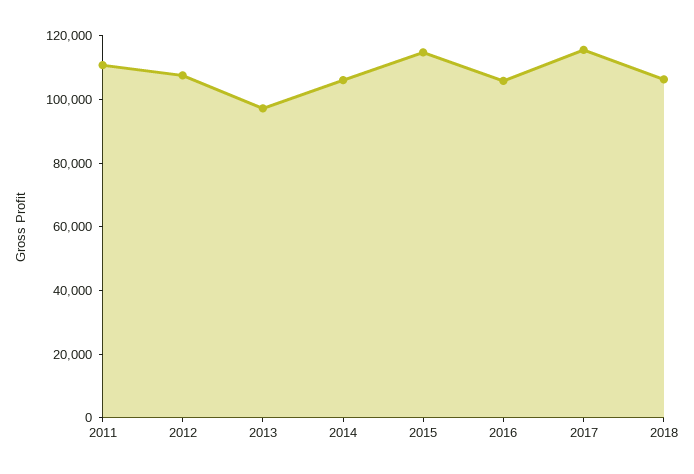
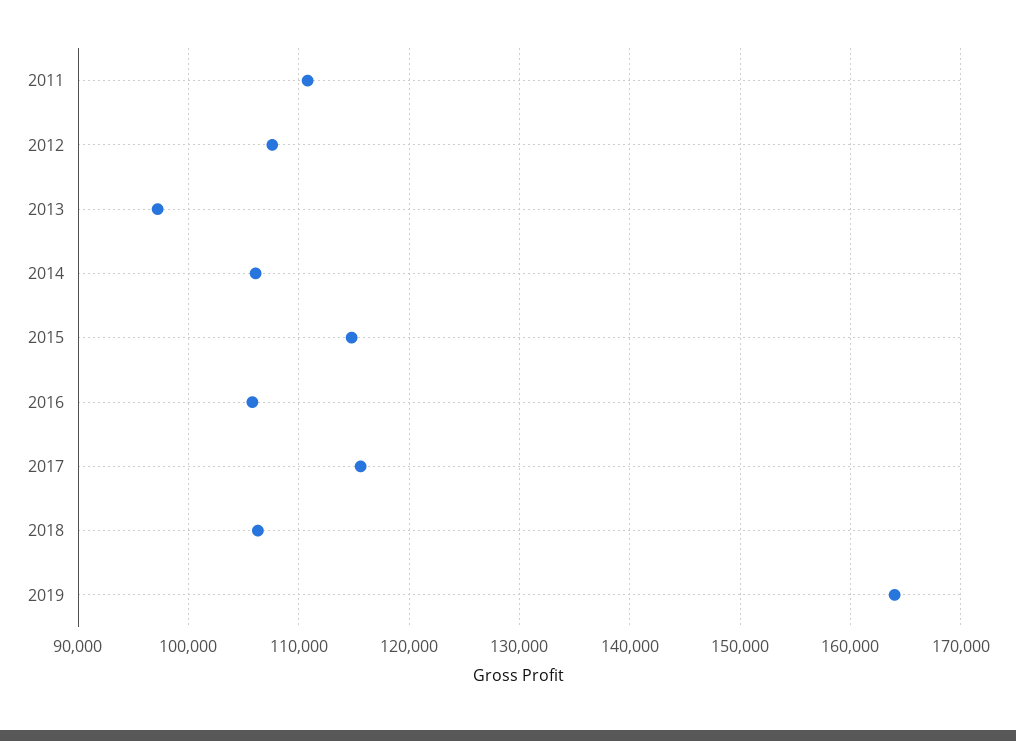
2019: none -> 164000

